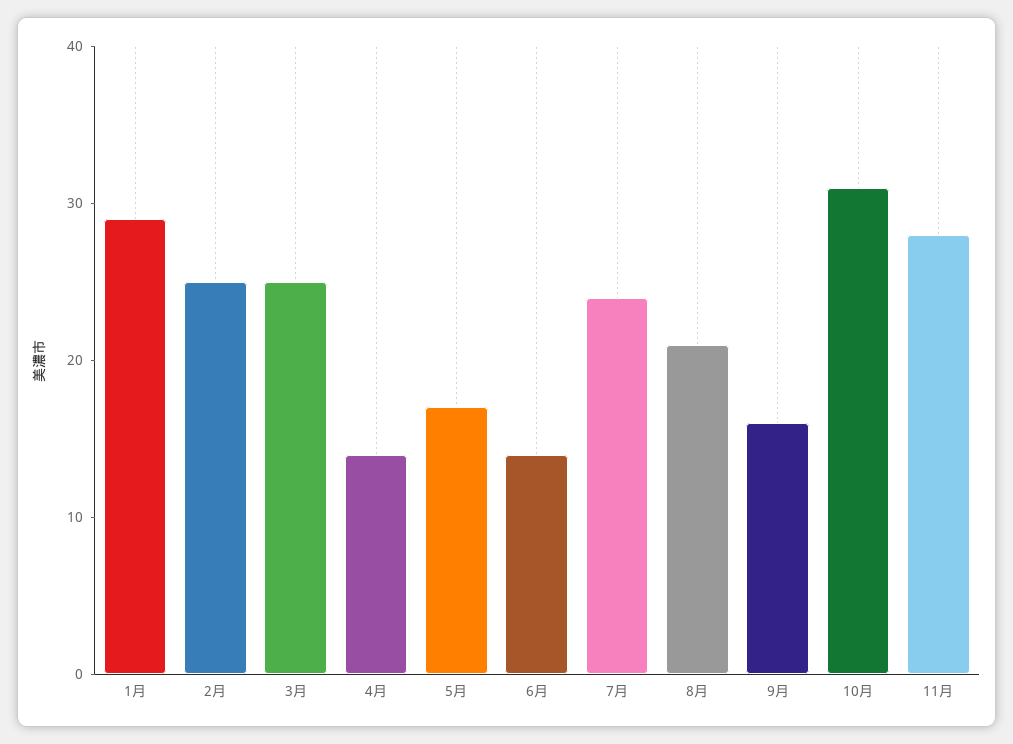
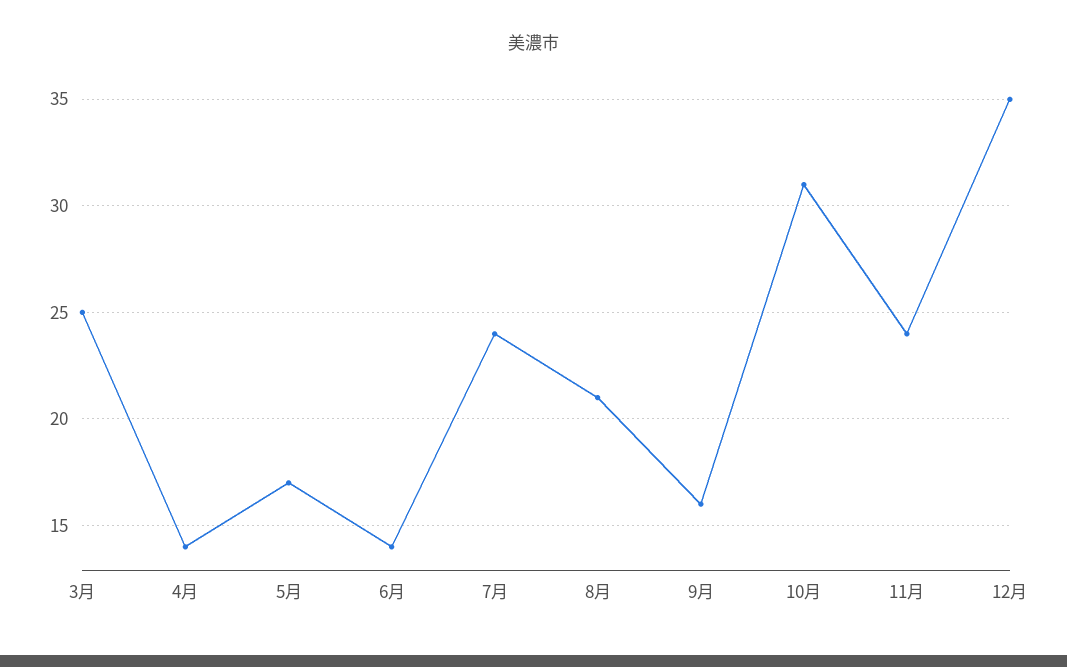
1月: 29 -> none
2月: 25 -> none
11月: 28 -> 24
12月: none -> 35

